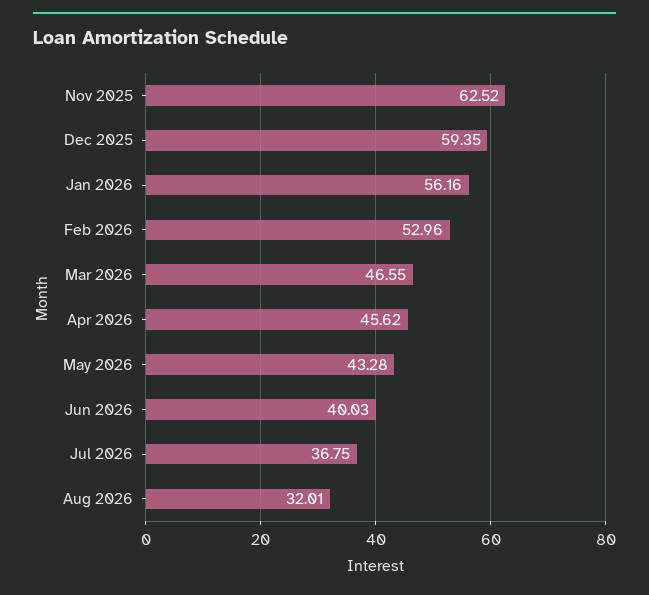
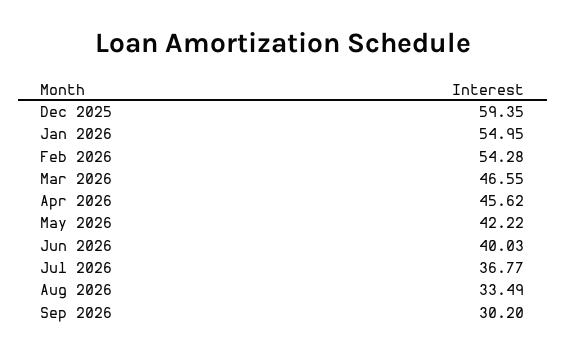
Nov 2025: 62.52 -> none
Jan 2026: 56.16 -> 54.95
Feb 2026: 52.96 -> 54.28
May 2026: 43.28 -> 42.22
Jul 2026: 36.75 -> 36.77
Aug 2026: 32.01 -> 33.49
Sep 2026: none -> 30.2

